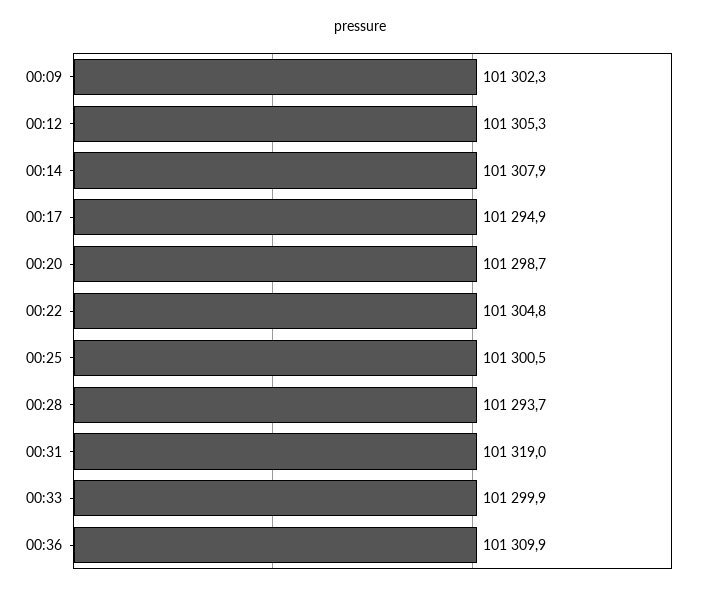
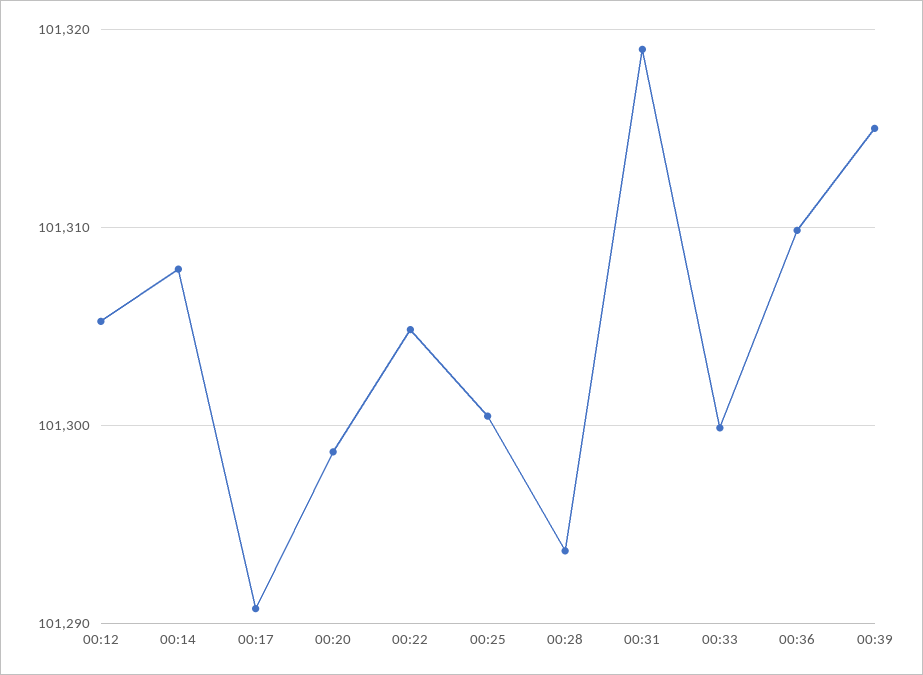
00:09: 101302.3 -> none
00:17: 101294.9 -> 101291
00:39: none -> 101315

